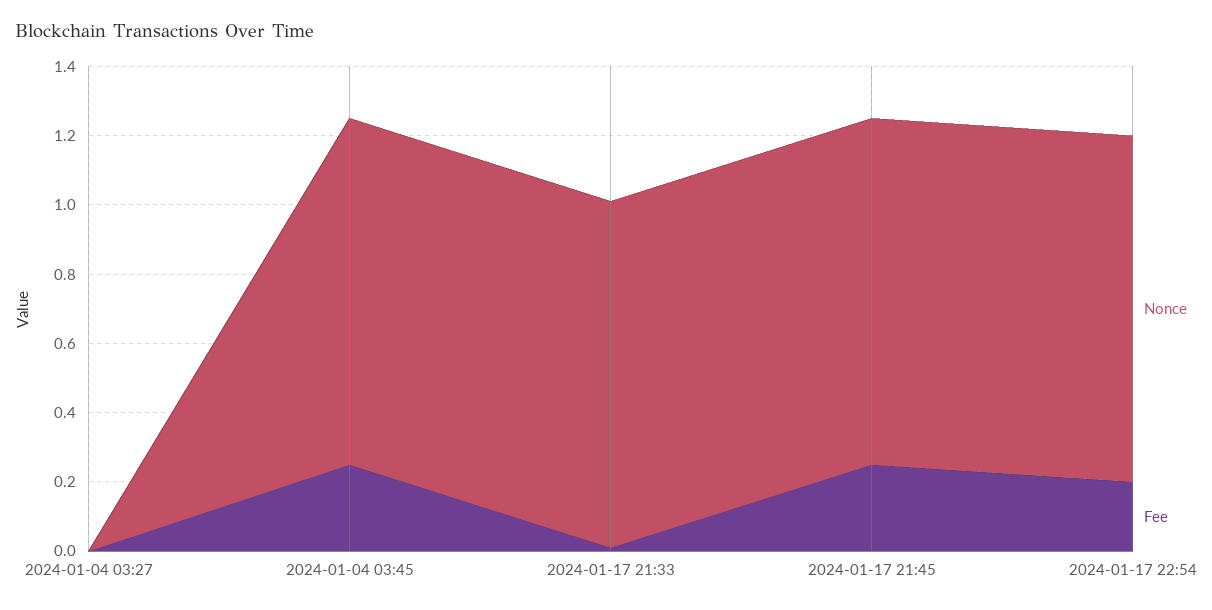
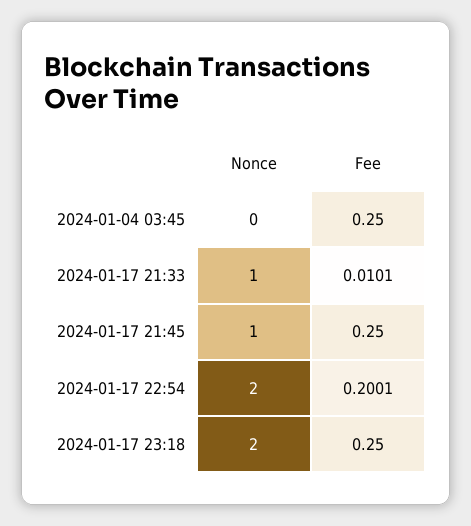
Nonce, 2024-01-04 03:27: 0 -> none
Fee, 2024-01-04 03:27: 0 -> none
Nonce, 2024-01-04 03:45: 1 -> 0
Nonce, 2024-01-17 22:54: 1 -> 2
Nonce, 2024-01-17 23:18: none -> 2
Fee, 2024-01-17 23:18: none -> 0.25

